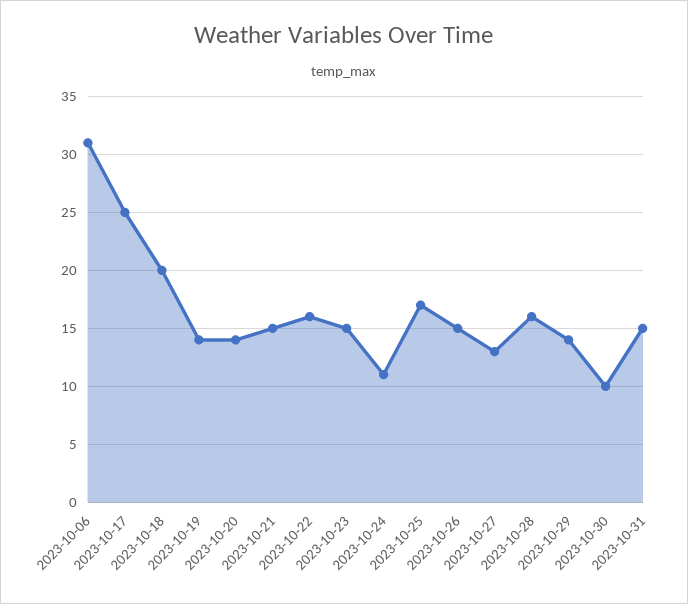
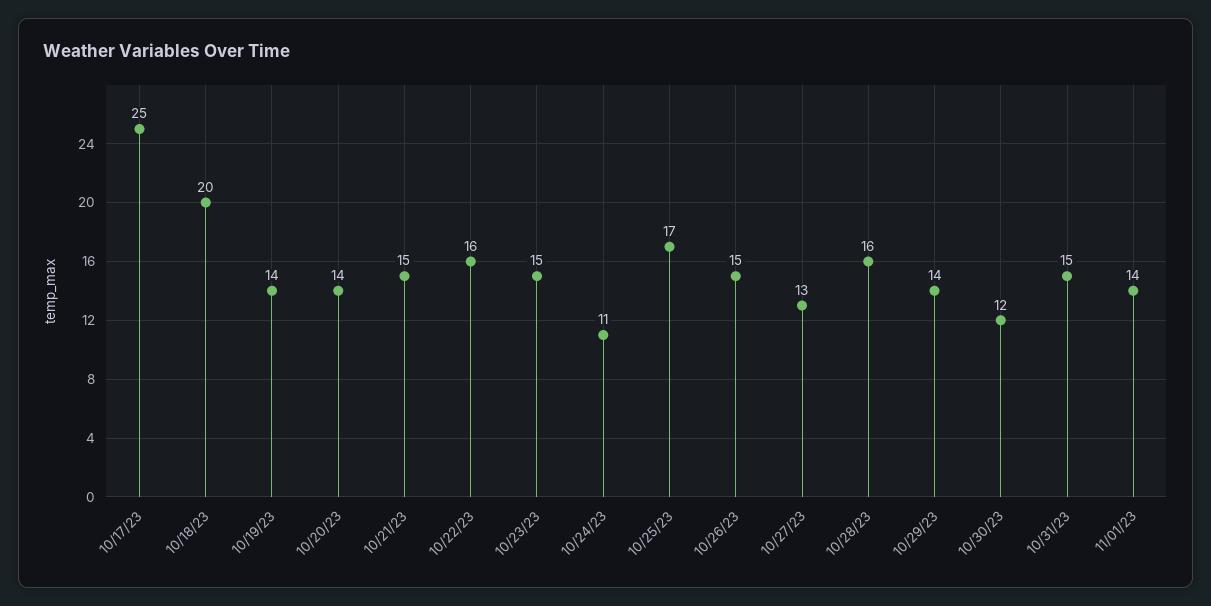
2023-10-06: 31 -> none
2023-10-30: 10 -> 12
11/01/23: none -> 14

